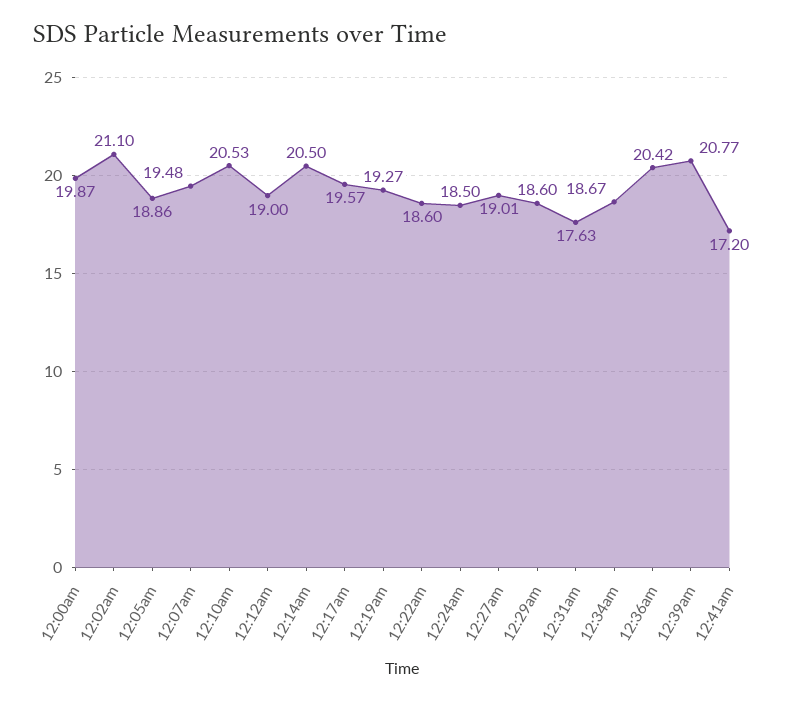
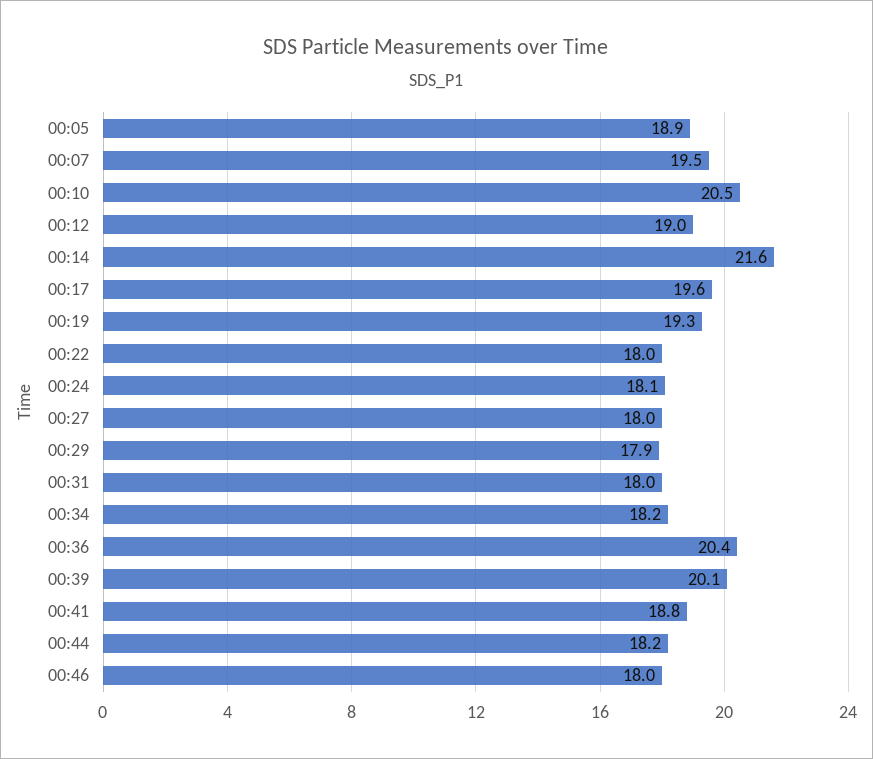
12:00am: 19.87 -> none
12:02am: 21.1 -> none
12:14am: 20.5 -> 21.6
12:22am: 18.6 -> 18
12:24am: 18.5 -> 18.1
12:27am: 19.01 -> 18
12:29am: 18.6 -> 17.9
12:31am: 17.63 -> 18
12:34am: 18.67 -> 18.2
12:39am: 20.77 -> 20.1
12:41am: 17.2 -> 18.8
00:44: none -> 18.2
00:46: none -> 18

